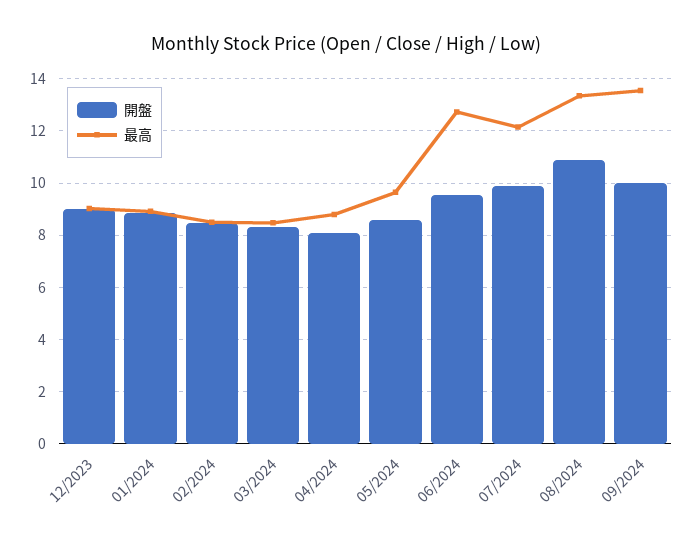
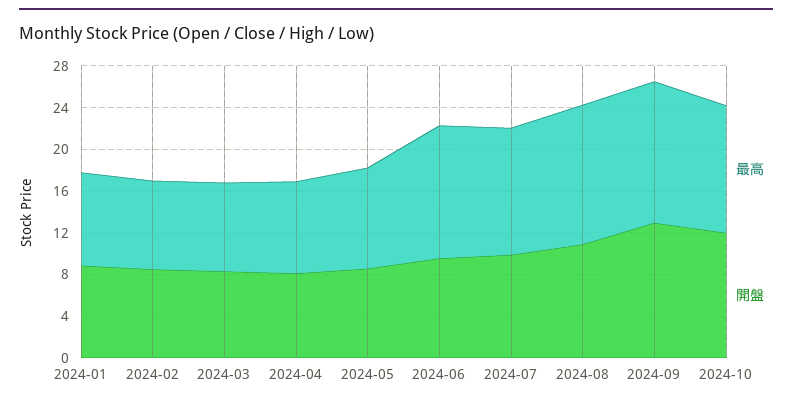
開盤, 12/2023: 9 -> none
最高, 12/2023: 9 -> none
開盤, 09/2024: 10 -> 13
最高, 2024-10: none -> 12
開盤, 2024-10: none -> 12

